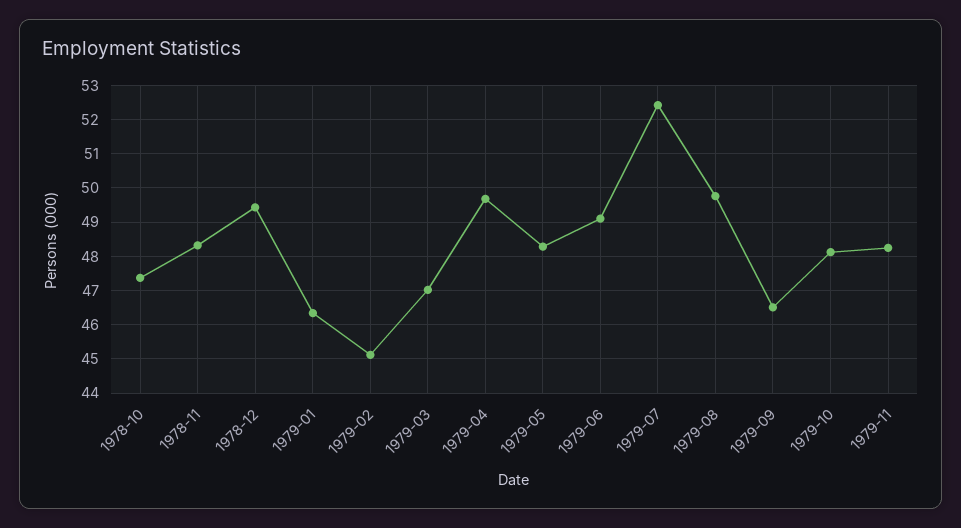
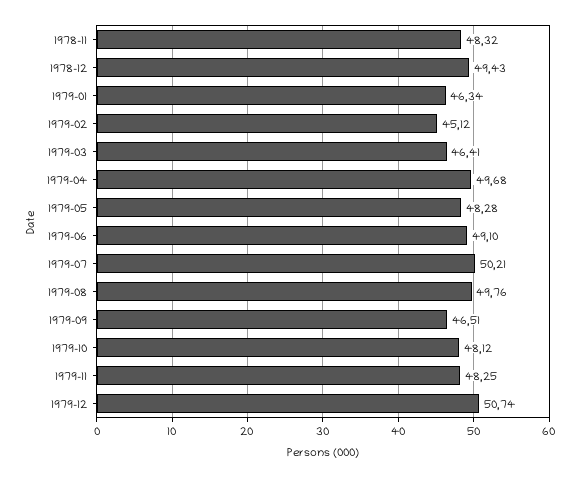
1978-10: 47.4 -> none
1979-03: 47 -> 46.41
1979-07: 52.4 -> 50.21
1979-12: none -> 50.74

